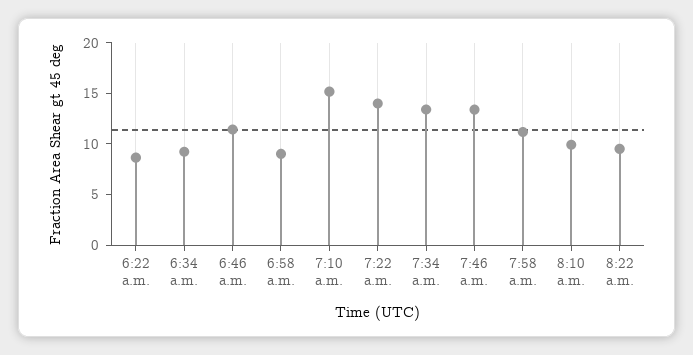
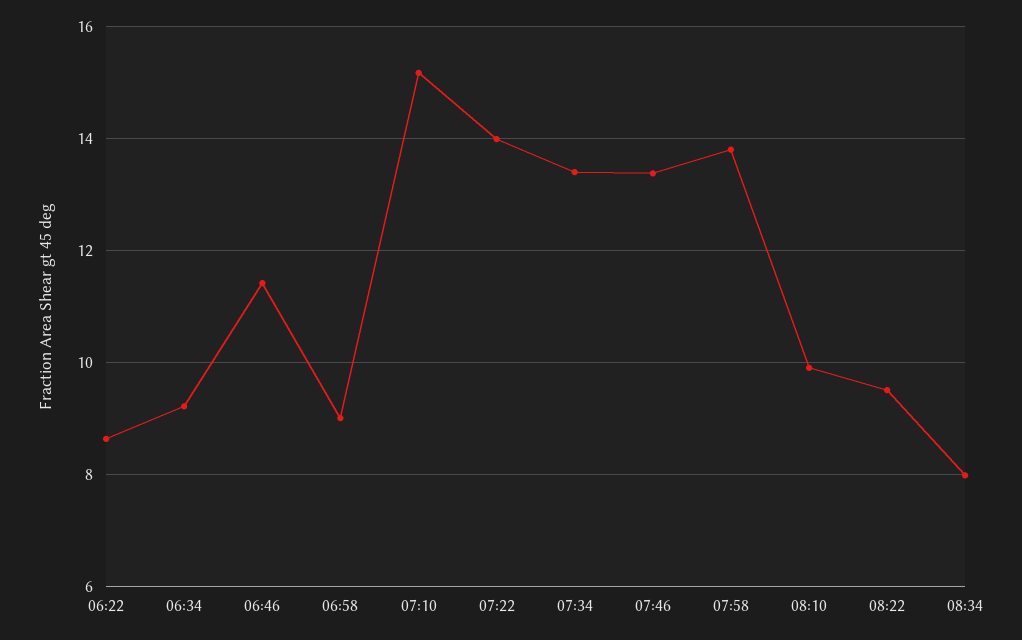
7:58 a.m.: 11 -> 13.8
08:34: none -> 8

